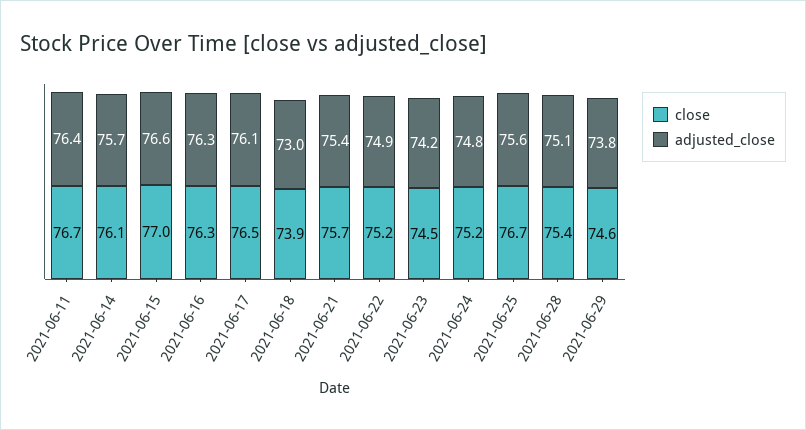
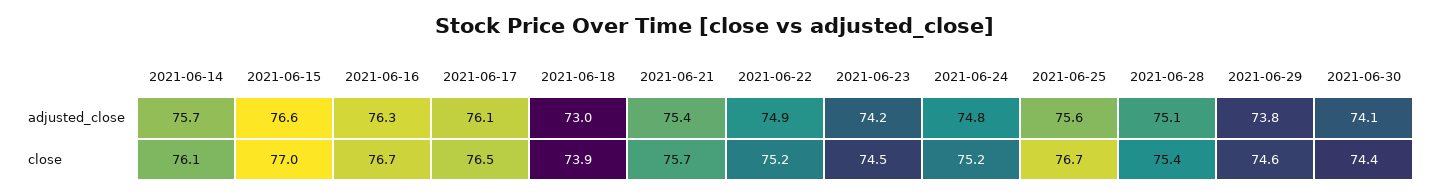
close, 2021-06-11: 76.7 -> none
adjusted_close, 2021-06-11: 76.4 -> none
close, 2021-06-16: 76.3 -> 76.7
adjusted_close, 2021-06-30: none -> 74.1
close, 2021-06-30: none -> 74.4

